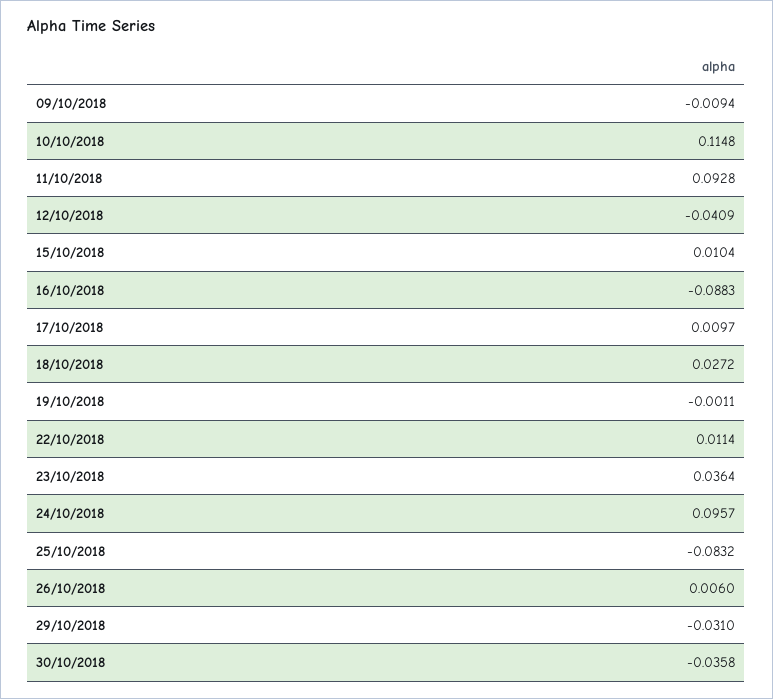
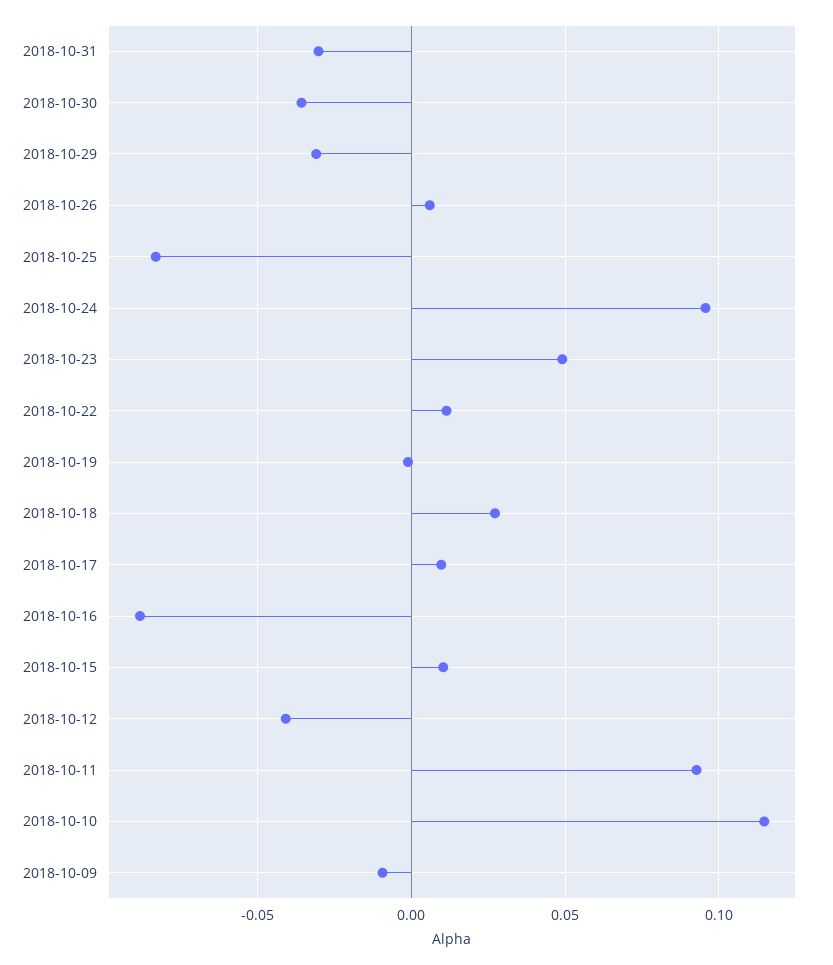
23/10/2018: 0.0364 -> 0.05
2018-10-31: none -> -0.03

